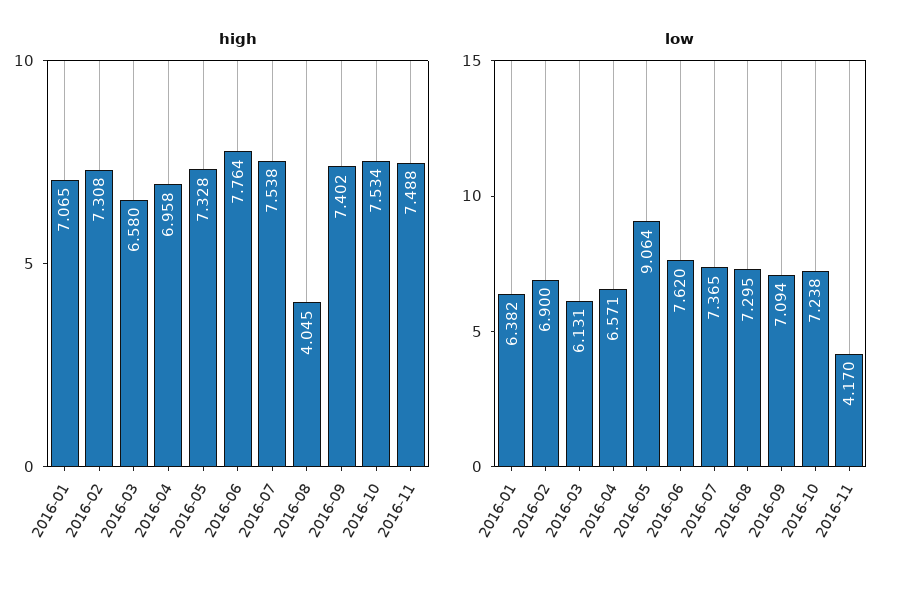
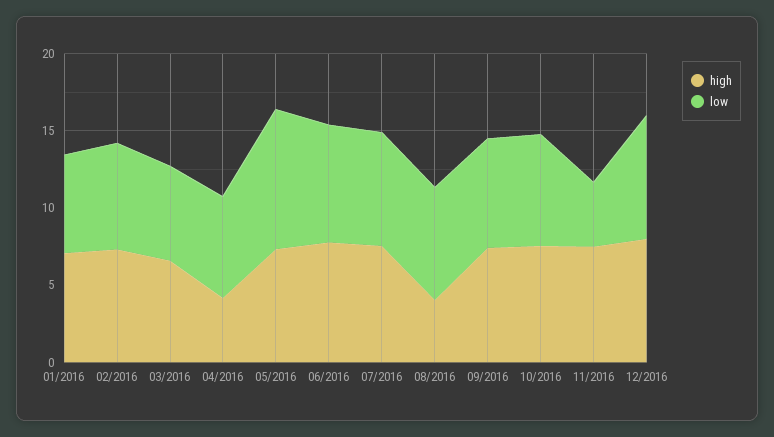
high, 2016-04: 6.958 -> 4
high, 12/2016: none -> 8
low, 12/2016: none -> 8

